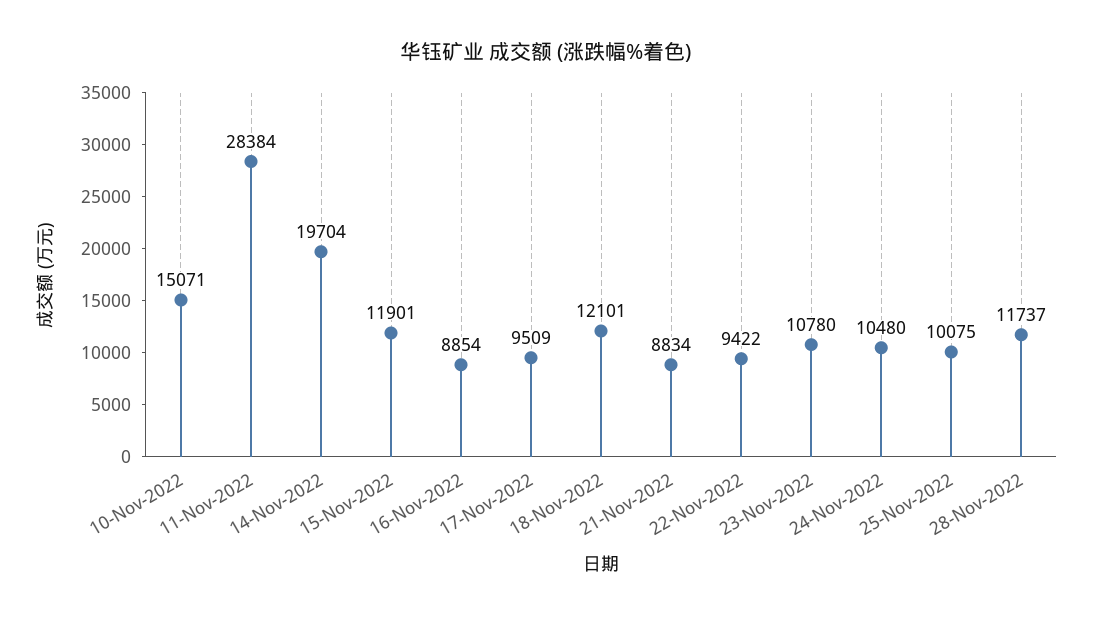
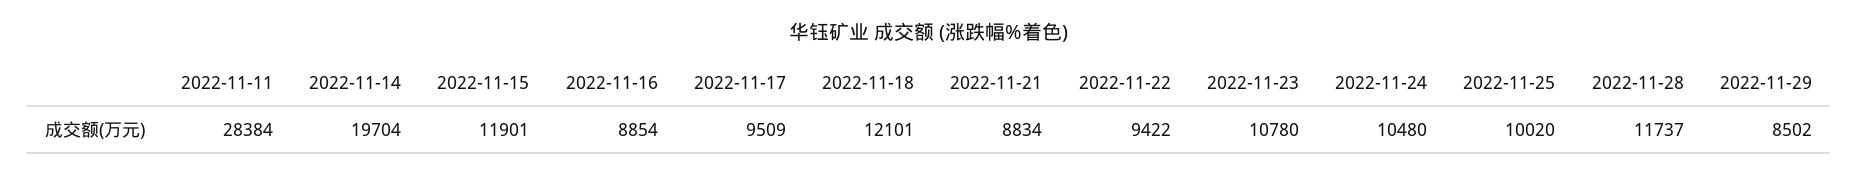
10-Nov-2022: 15071 -> none
25-Nov-2022: 10075 -> 10020
2022-11-29: none -> 8502

